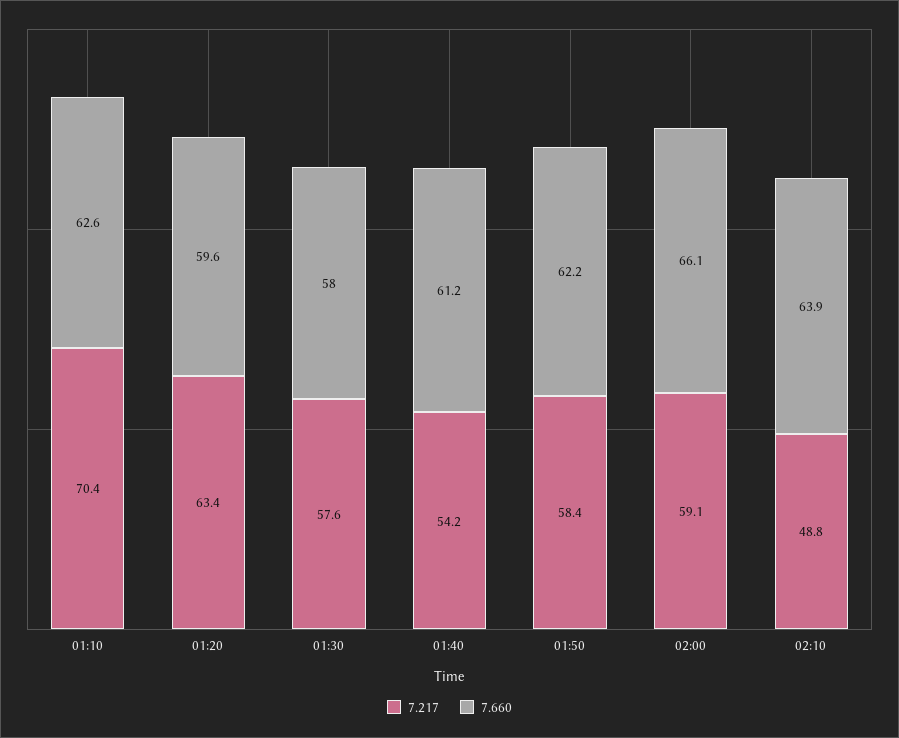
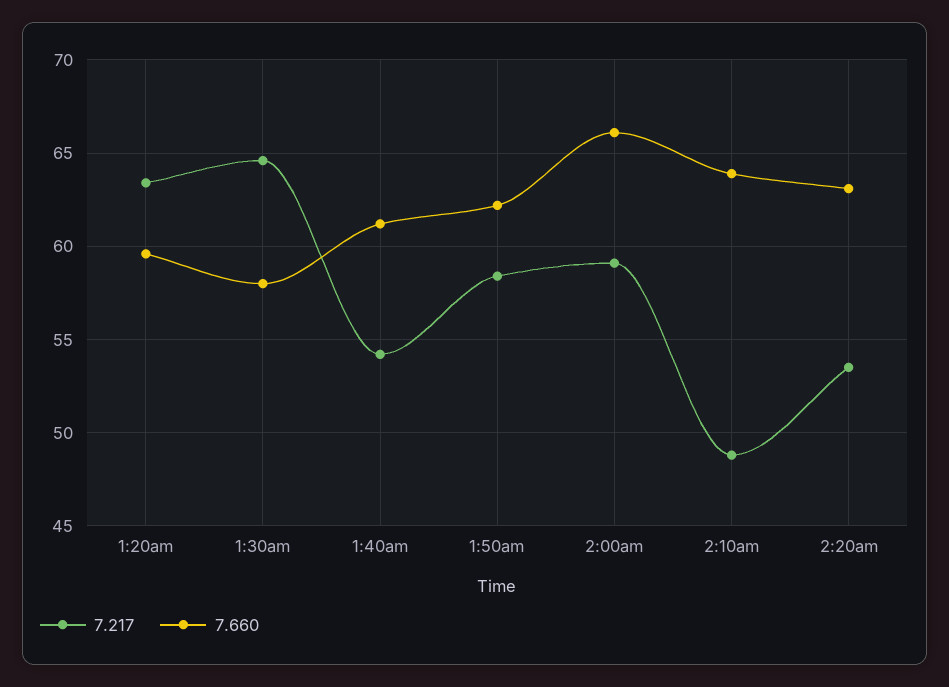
7.217, 01:10: 70.4 -> none
7.660, 01:10: 62.6 -> none
7.217, 01:30: 57.6 -> 64.5
7.217, 2:20am: none -> 53.5
7.660, 2:20am: none -> 63

